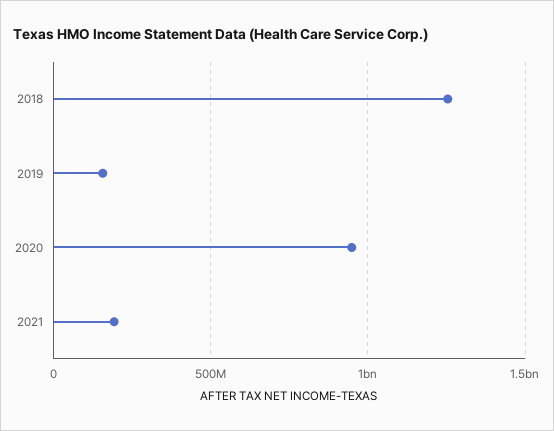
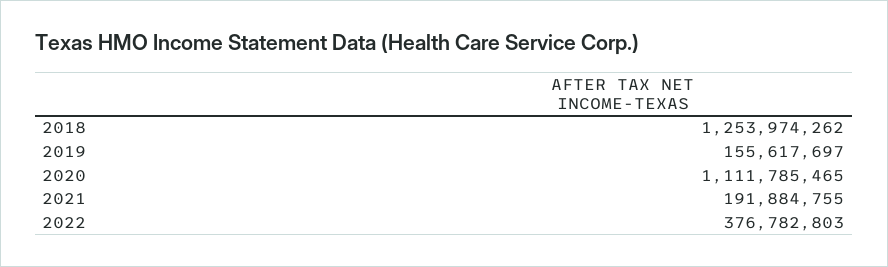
2020: 950000000 -> 1111785465
2022: none -> 376782803

